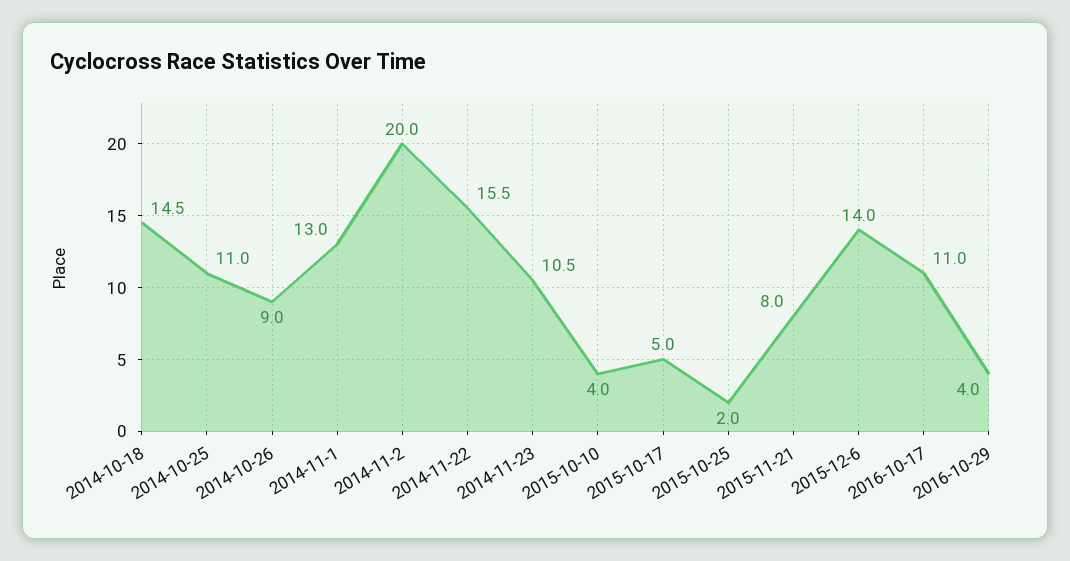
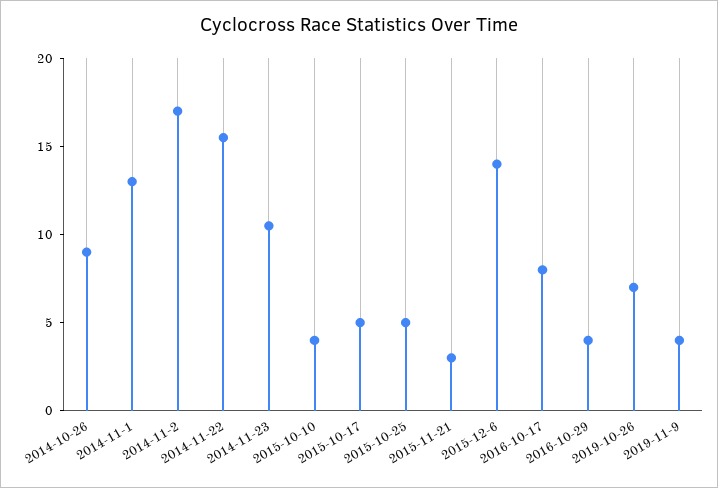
2014-10-18: 14.5 -> none
2014-10-25: 11 -> none
2014-11-2: 20 -> 17
2015-10-25: 2 -> 5
2015-11-21: 8 -> 3
2016-10-17: 11 -> 8
2019-10-26: none -> 7
2019-11-9: none -> 4

